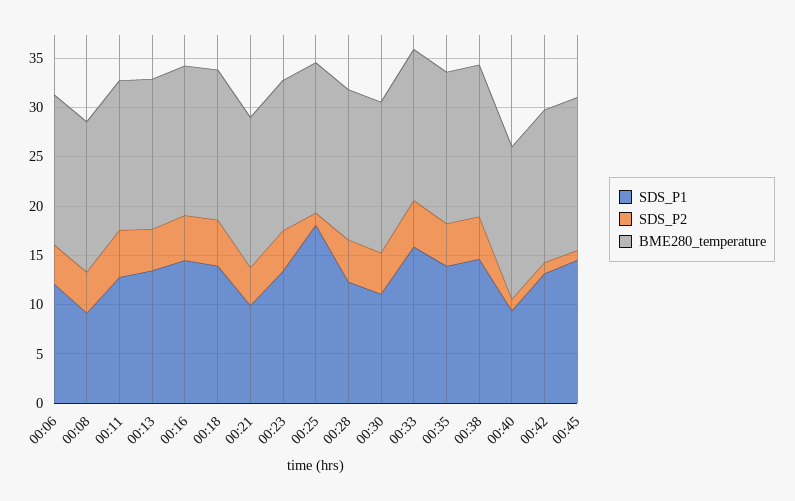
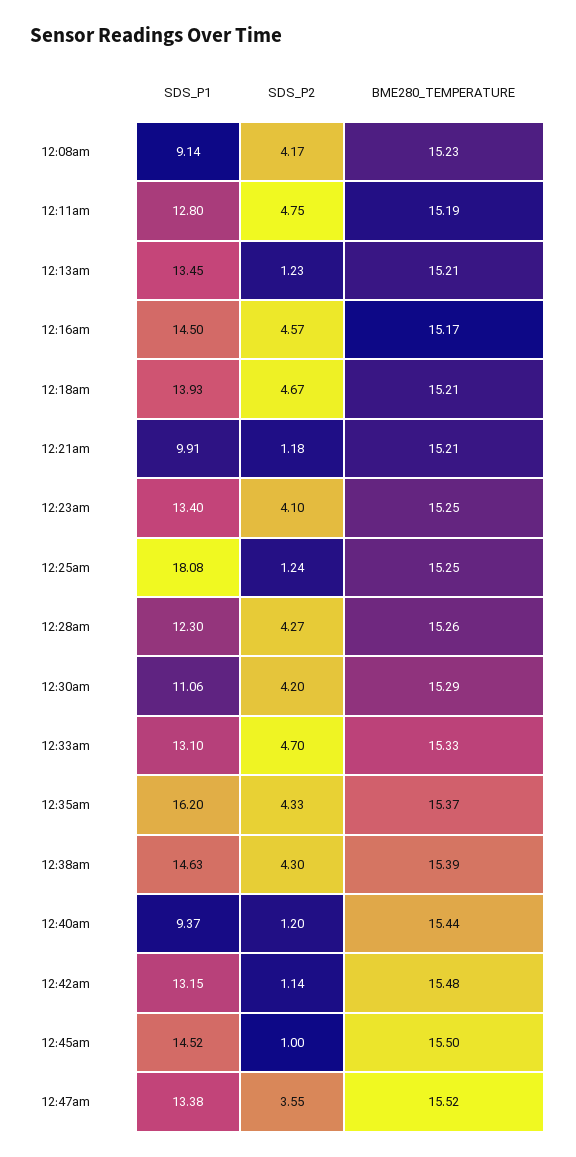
SDS_P1, 00:06: 12 -> none
SDS_P2, 00:06: 4 -> none
BME280_temperature, 00:06: 15 -> none
SDS_P2, 00:13: 4 -> 1.23
SDS_P2, 00:21: 4 -> 1.18
SDS_P1, 00:33: 16 -> 13.1
SDS_P1, 00:35: 14 -> 16.2
SDS_P1, 12:47am: none -> 13.38
SDS_P2, 12:47am: none -> 3.55
BME280_temperature, 12:47am: none -> 15.52

